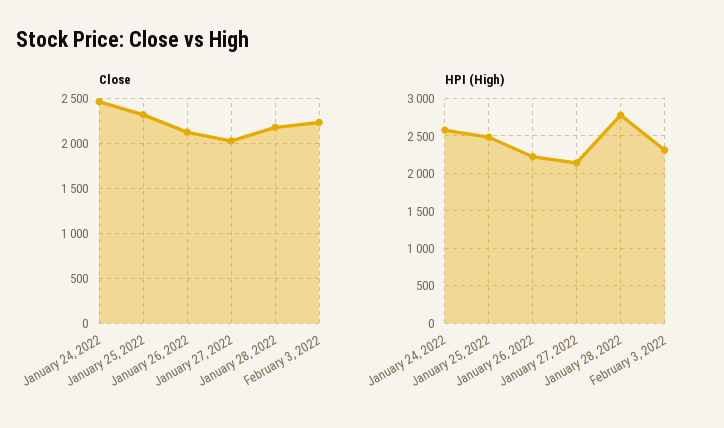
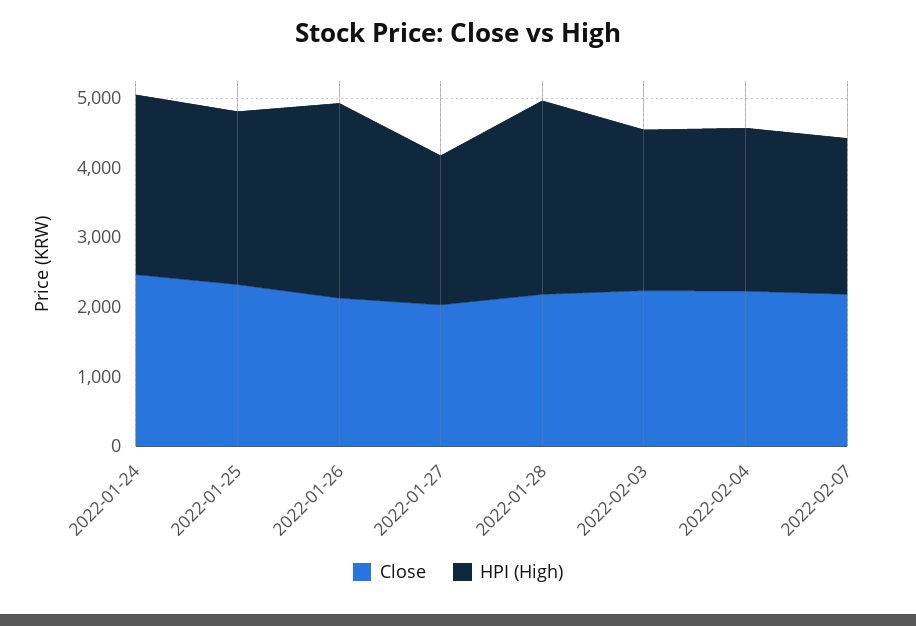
HPI (High), January 26, 2022: 2200 -> 2800
Close, 2022-02-04: none -> 2200
HPI (High), 2022-02-04: none -> 2400
Close, 2022-02-07: none -> 2200
HPI (High), 2022-02-07: none -> 2200

